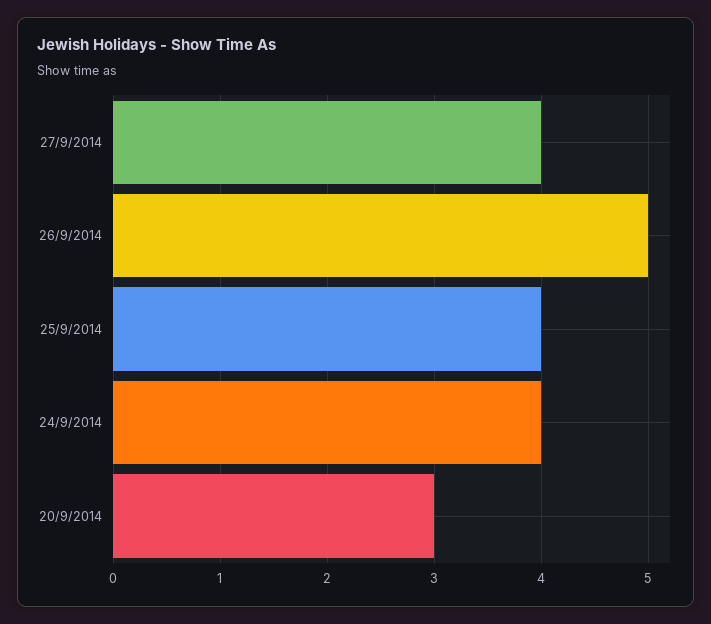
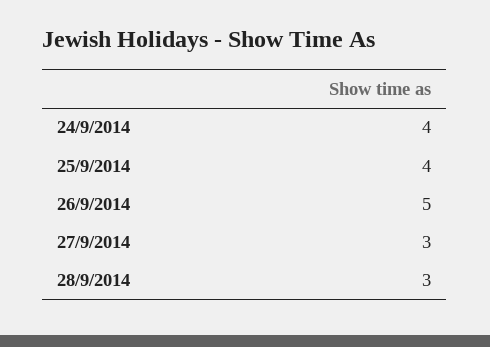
27/9/2014: 4 -> 3
20/9/2014: 3 -> none
28/9/2014: none -> 3

